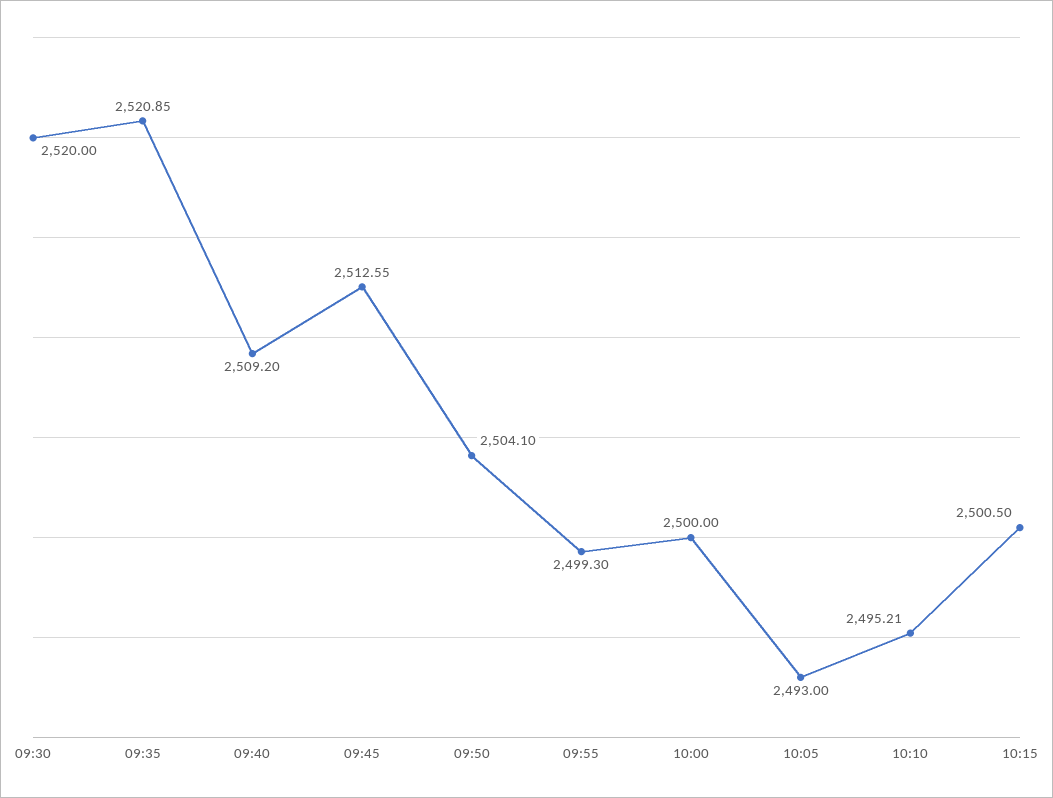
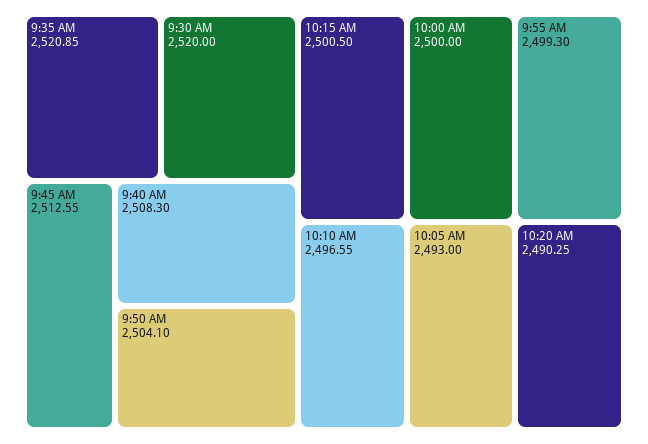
09:40: 2509.2 -> 2508.3
10:10: 2495.21 -> 2496.55
10:20 AM: none -> 2490.25

